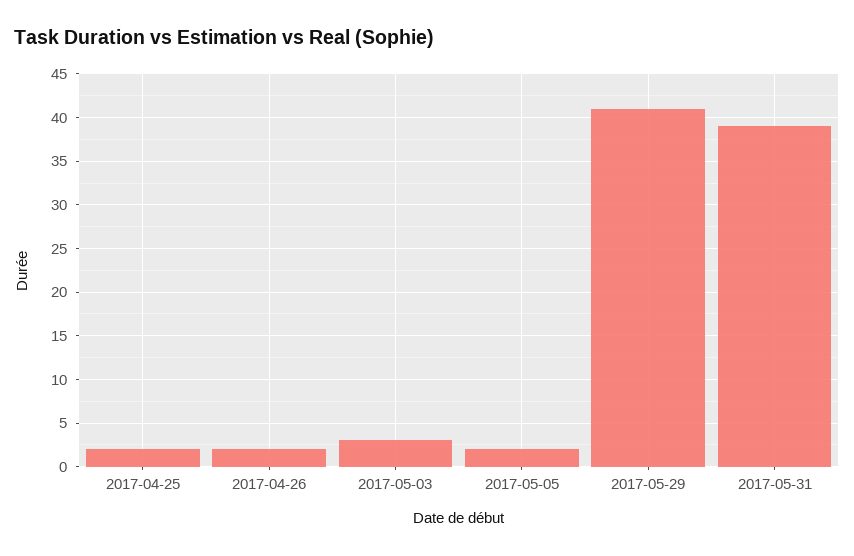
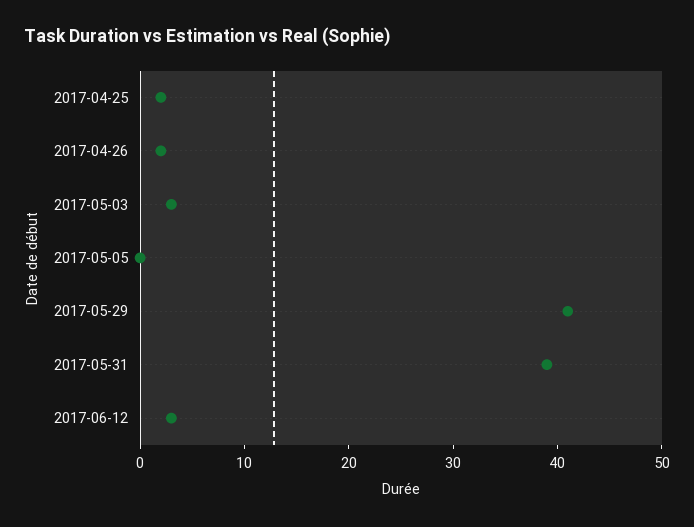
2017-05-05: 2 -> 0
2017-06-12: none -> 3

